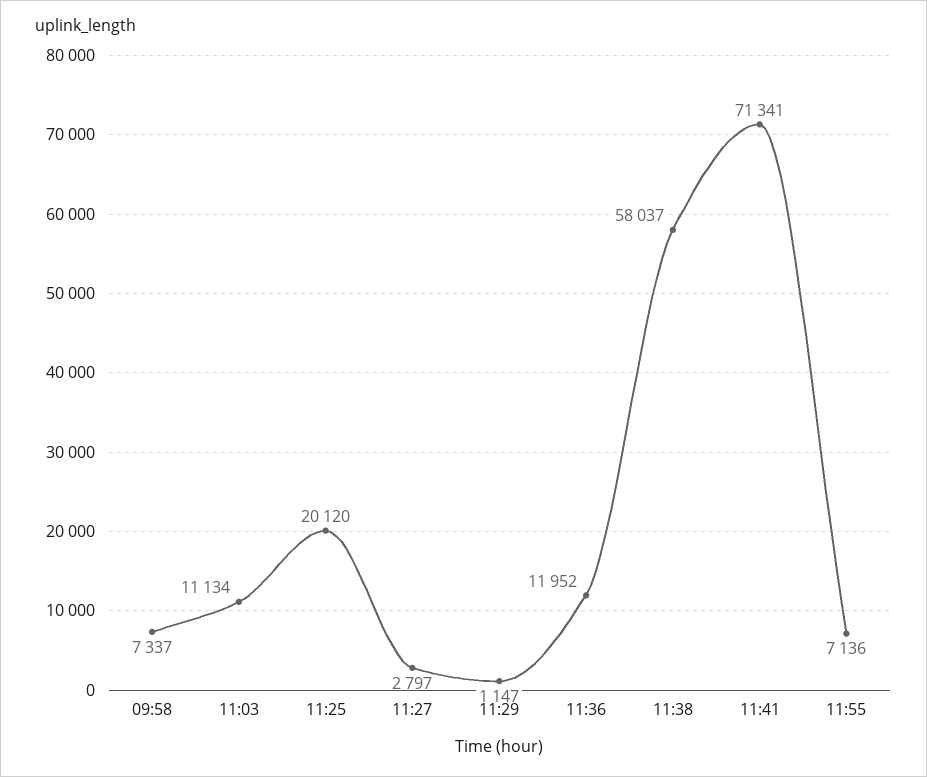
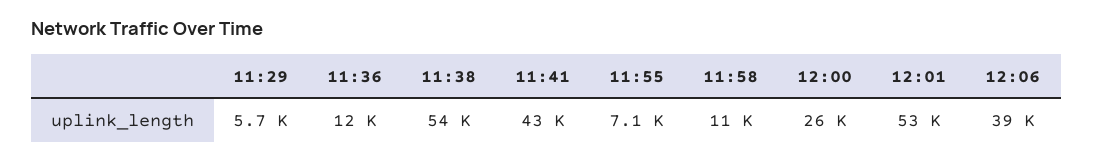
09:58: 7337 -> none
11:03: 11134 -> none
11:25: 20120 -> none
11:27: 2797 -> none
11:29: 1147 -> 5700
11:38: 58037 -> 54000
11:41: 71341 -> 43000
11:58: none -> 11000
12:00: none -> 26000
12:01: none -> 53000
12:06: none -> 39000

